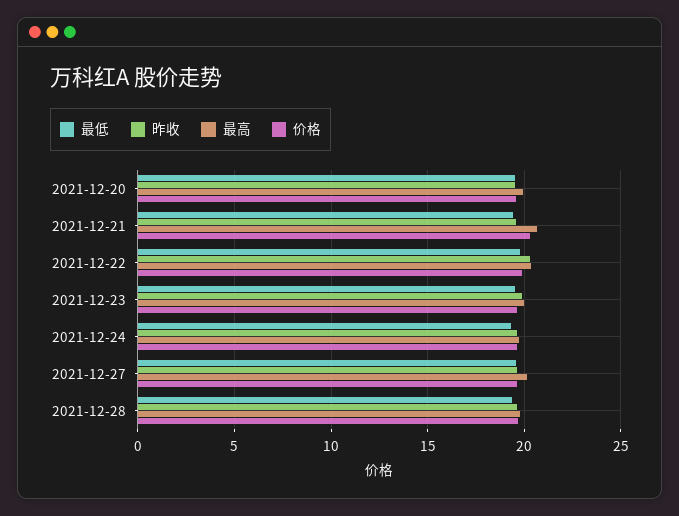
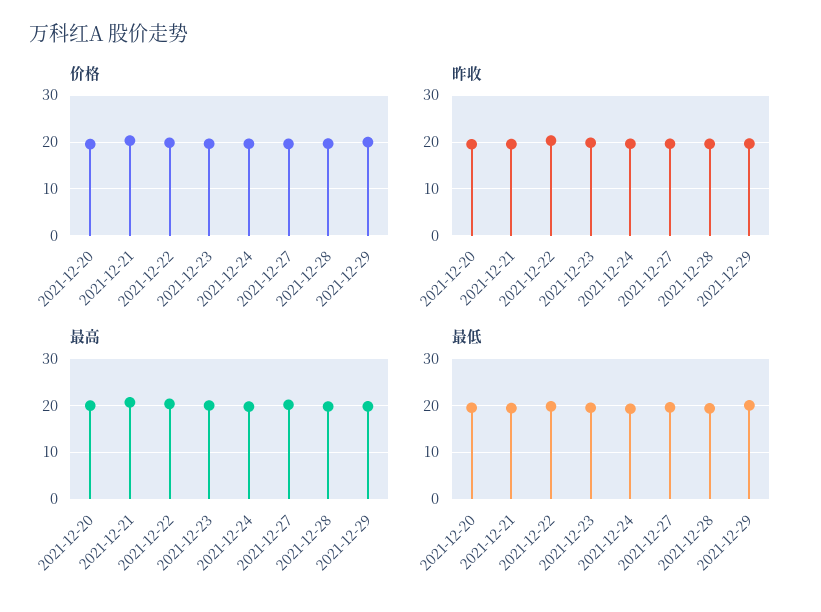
价格, 2021-12-29: none -> 20
昨收, 2021-12-29: none -> 20
最高, 2021-12-29: none -> 20
最低, 2021-12-29: none -> 20

